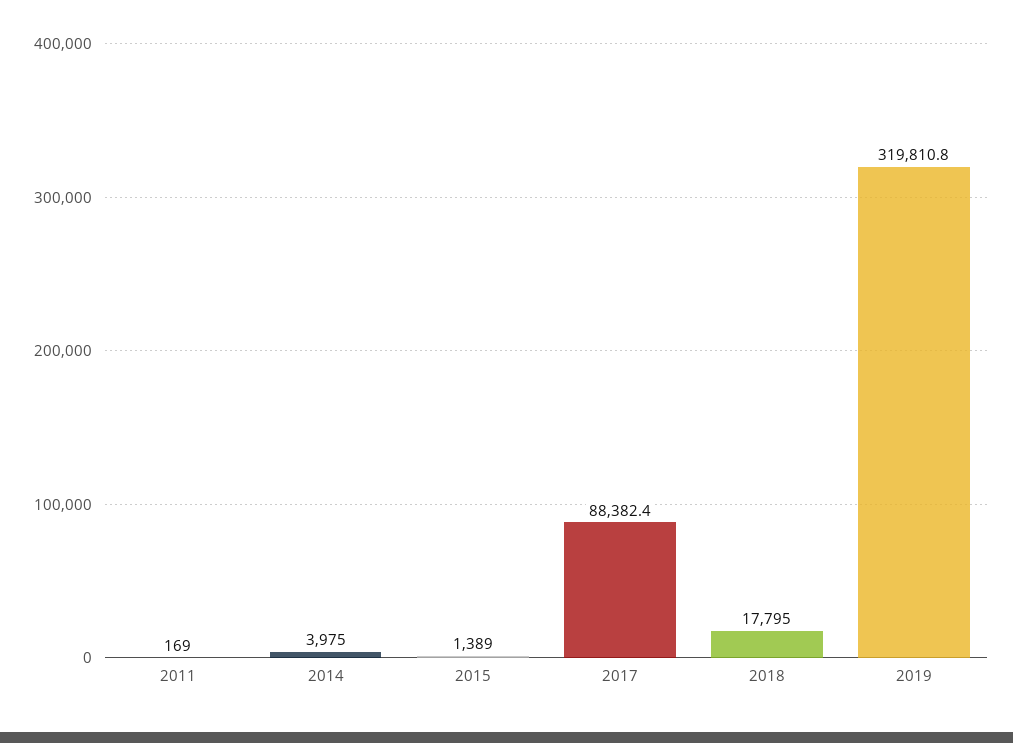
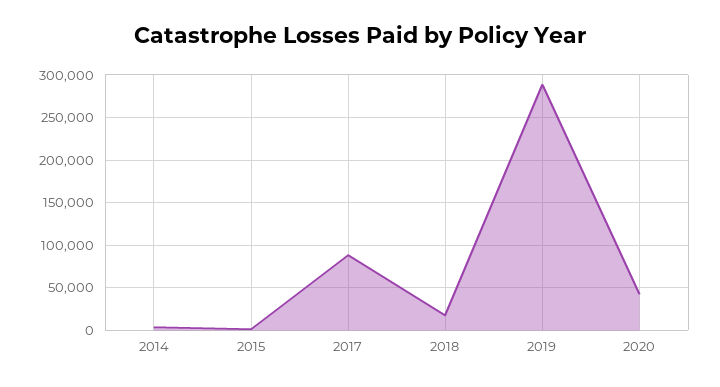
2011: 169 -> none
2019: 319810.8 -> 290000
2020: none -> 40000

